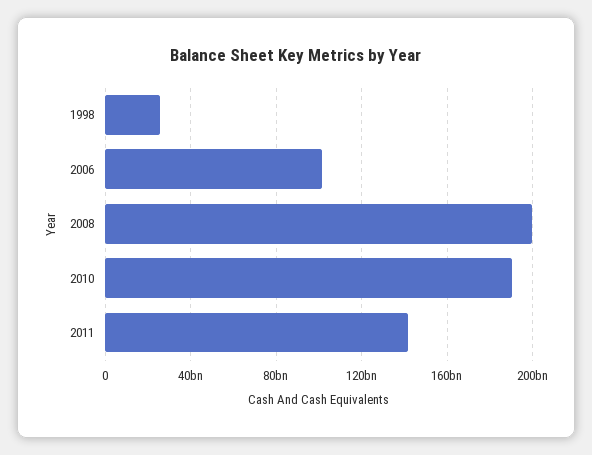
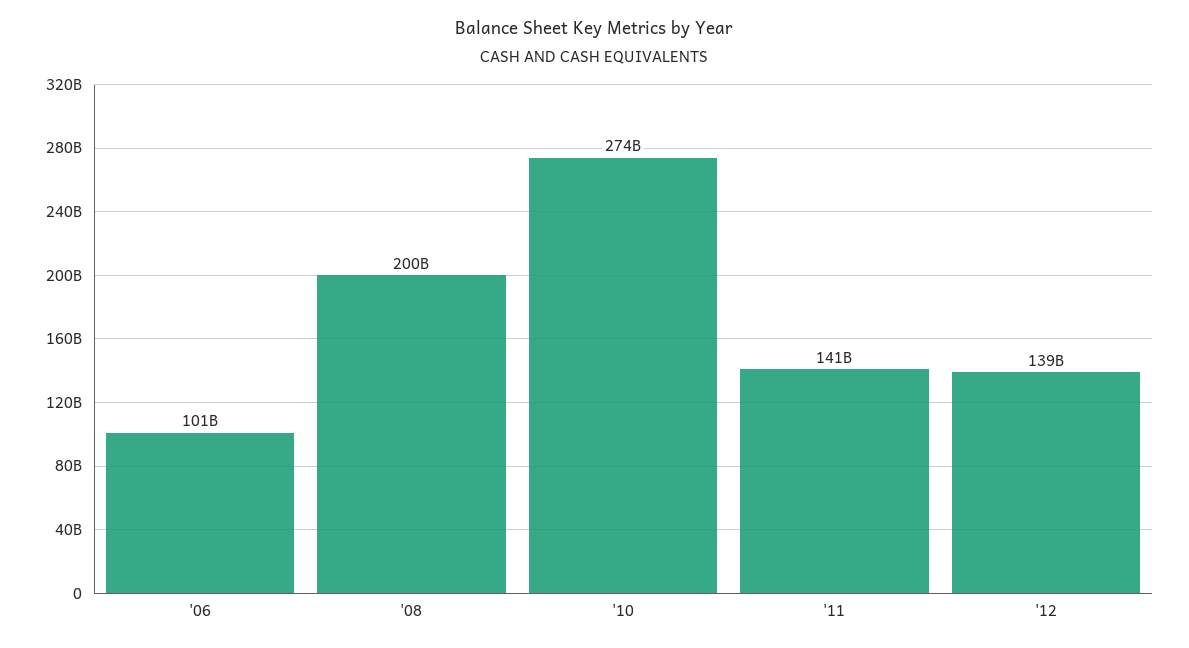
1998: 25000000000 -> none
2010: 190000000000 -> 274000000000
'12: none -> 139000000000

